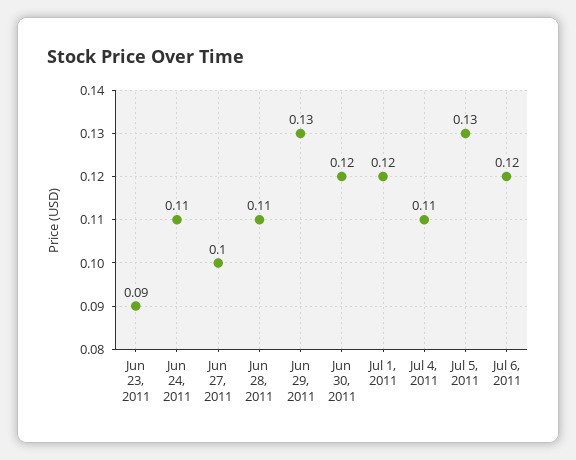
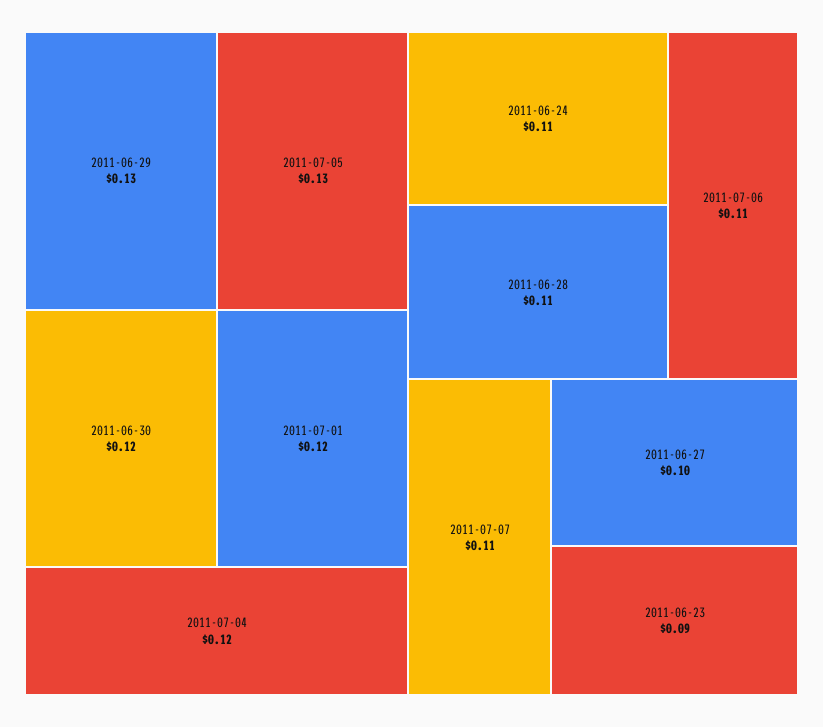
Jul 4, 2011: 0.11 -> 0.12
Jul 6, 2011: 0.12 -> 0.11
2011-07-07: none -> 0.11

